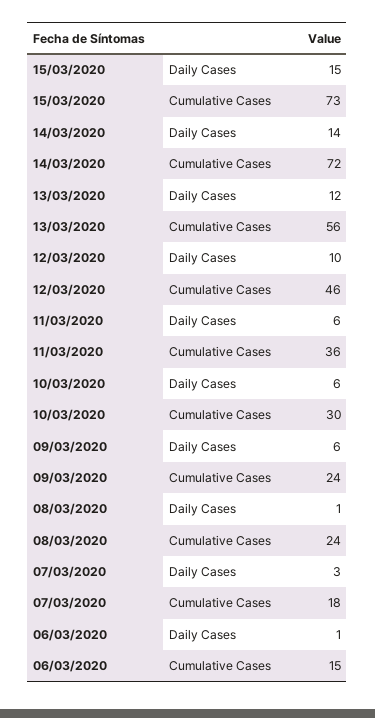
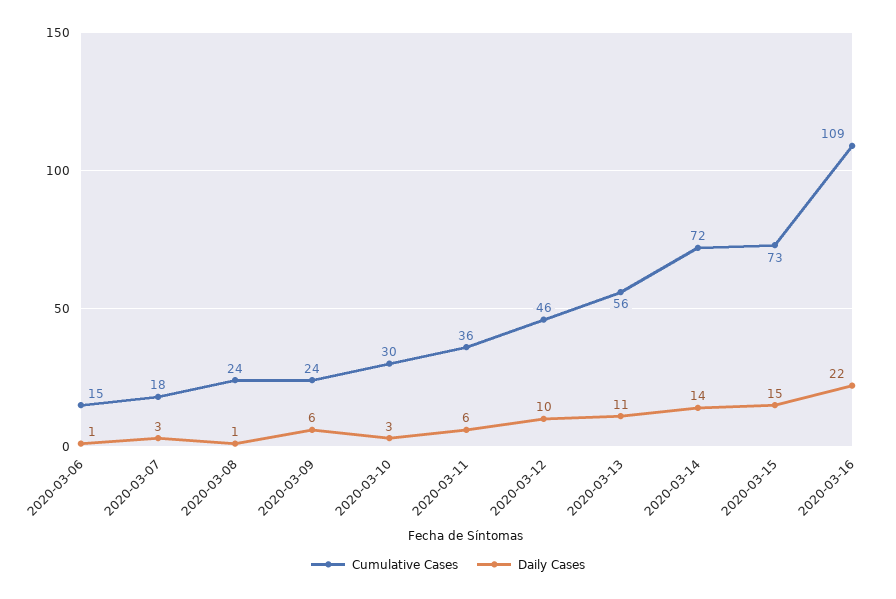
Daily Cases, 13/03/2020: 12 -> 11
Daily Cases, 10/03/2020: 6 -> 3
Cumulative Cases, 2020-03-16: none -> 109
Daily Cases, 2020-03-16: none -> 22

